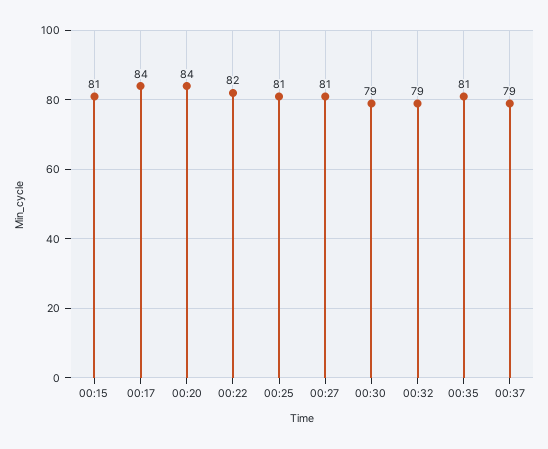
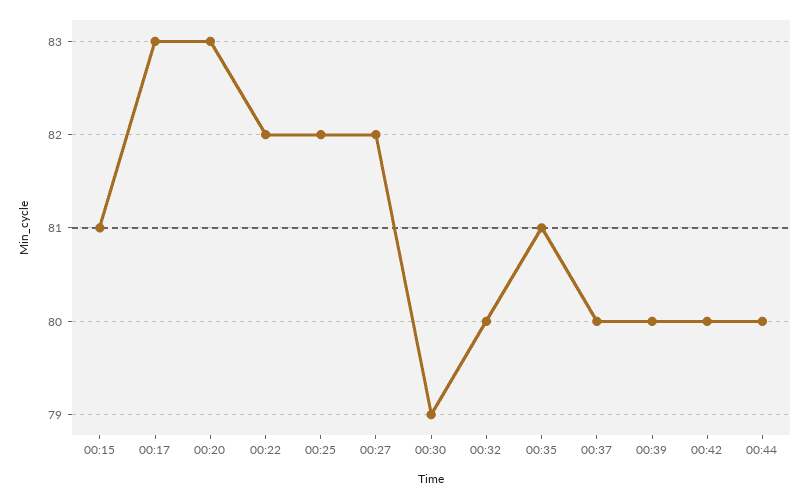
00:17: 84 -> 83
00:20: 84 -> 83
00:25: 81 -> 82
00:27: 81 -> 82
00:32: 79 -> 80
00:37: 79 -> 80
00:39: none -> 80
00:42: none -> 80
00:44: none -> 80

